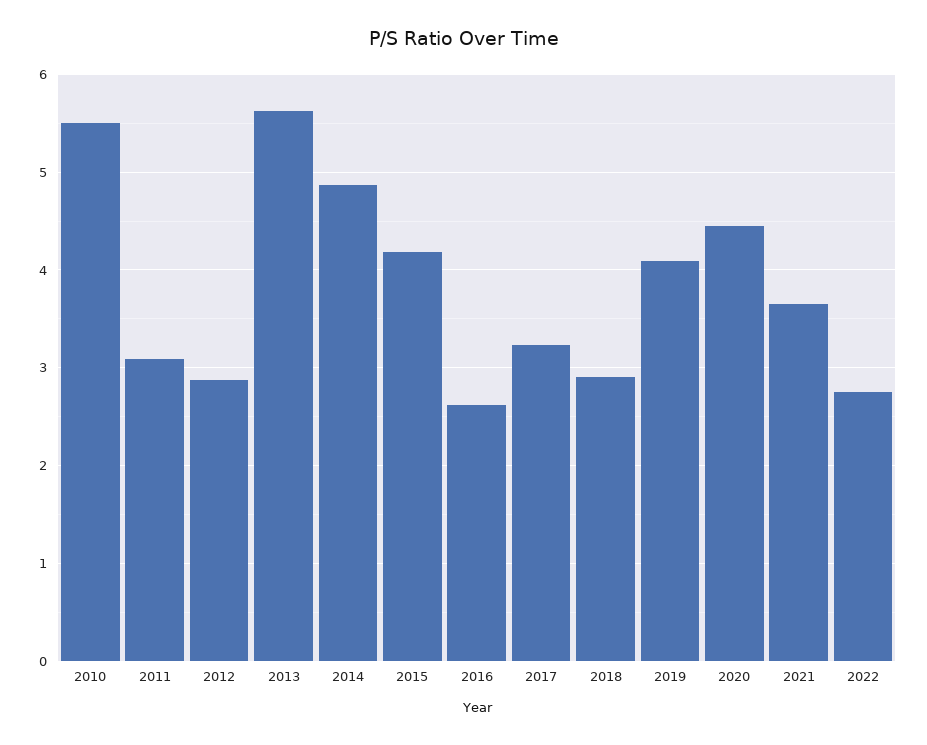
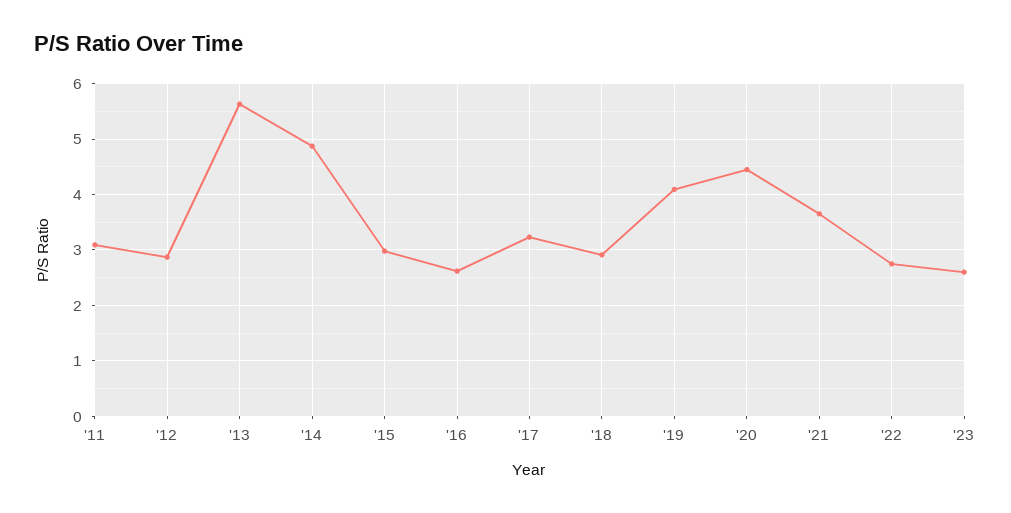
2010: 5.5 -> none
2015: 4.2 -> 3
'23: none -> 2.6

